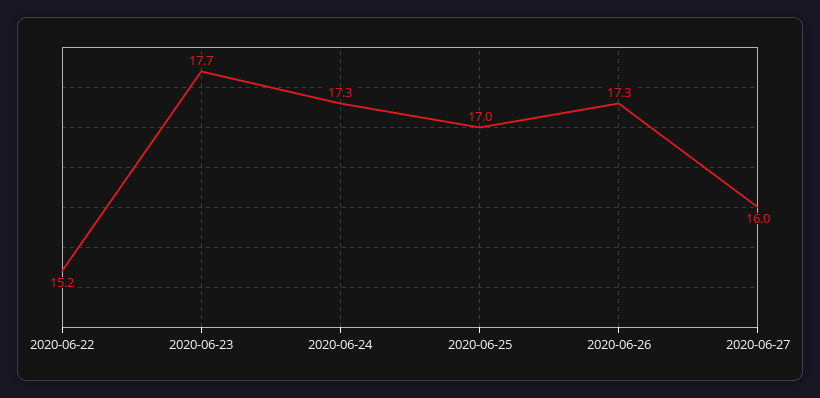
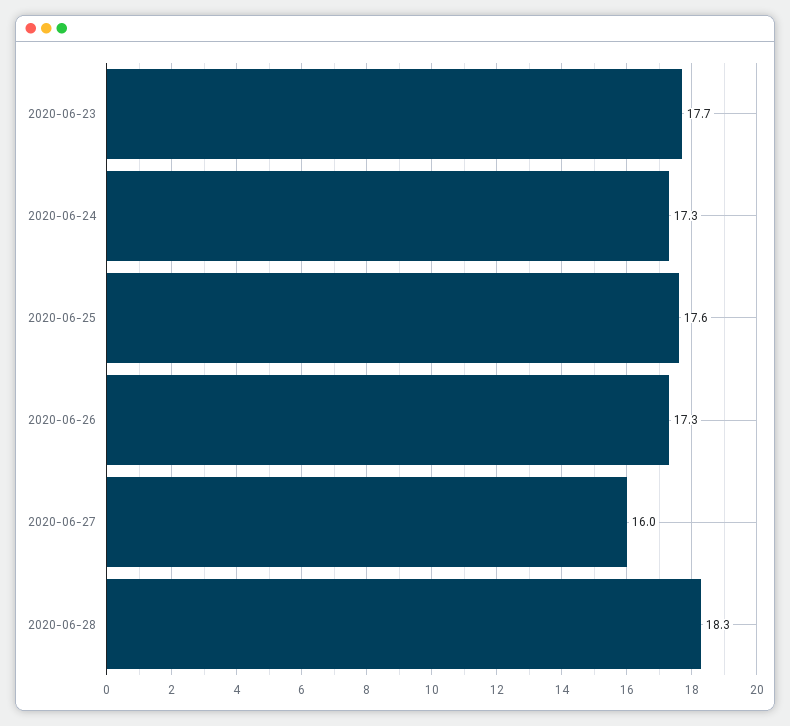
2020-06-22: 15.2 -> none
2020-06-25: 17 -> 17.6
2020-06-28: none -> 18.3

